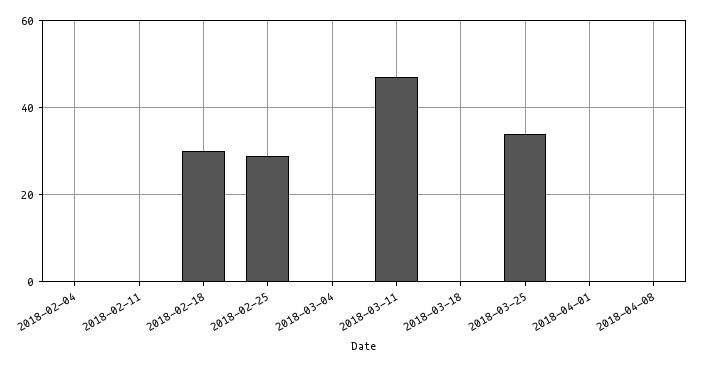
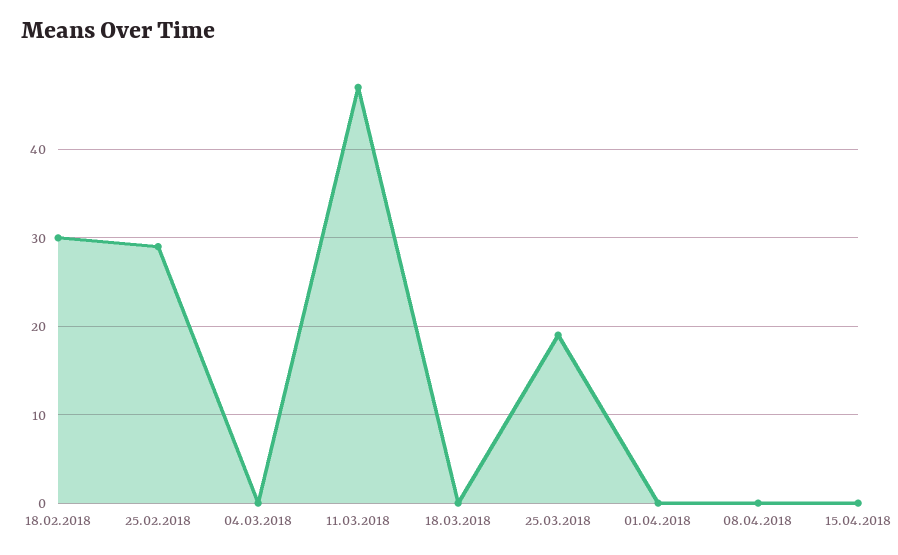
2018-02-04: 0 -> none
2018-02-11: 0 -> none
2018-03-25: 35 -> 19
15.04.2018: none -> 0

